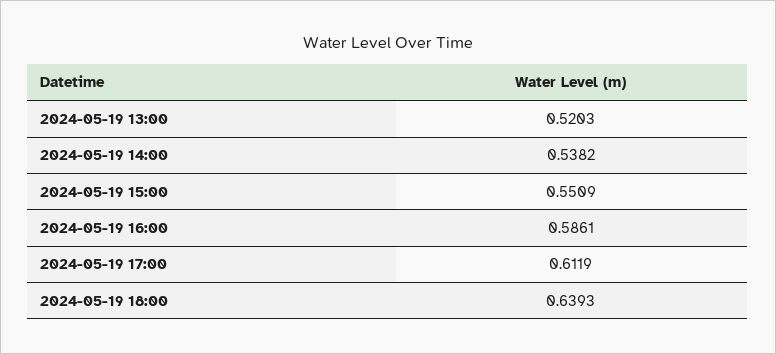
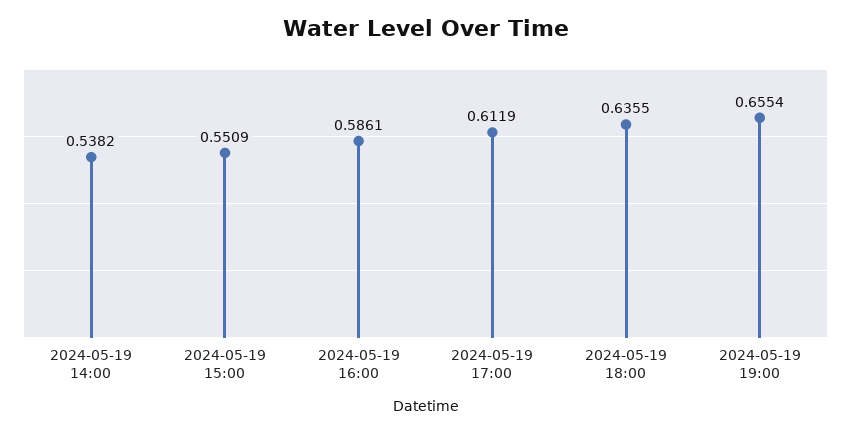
2024-05-19 13:00: 0.5203 -> none
2024-05-19 18:00: 0.6393 -> 0.6355
2024-05-19 19:00: none -> 0.6554

